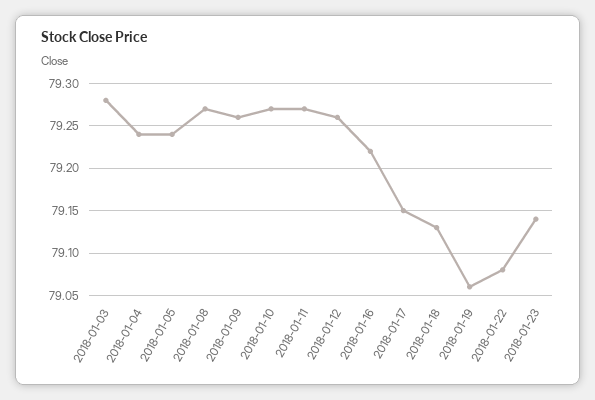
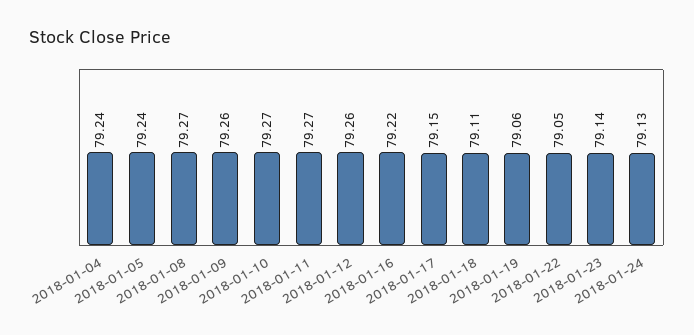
2018-01-03: 79.28 -> none
2018-01-18: 79.13 -> 79.11
2018-01-22: 79.08 -> 79.05
2018-01-24: none -> 79.13

